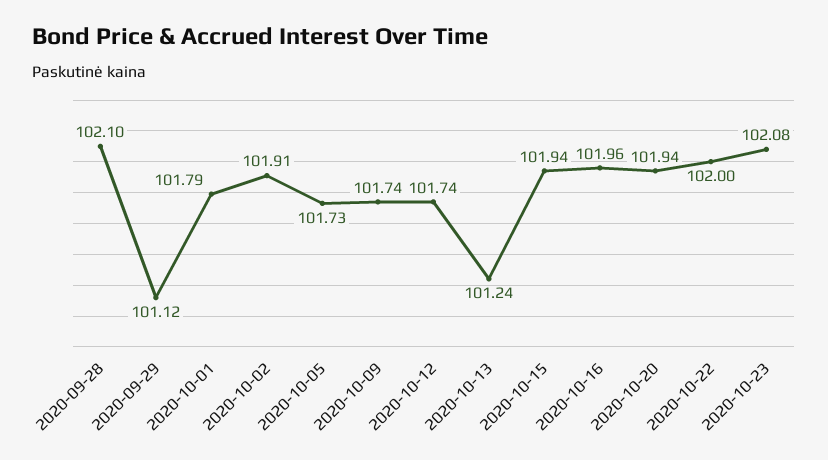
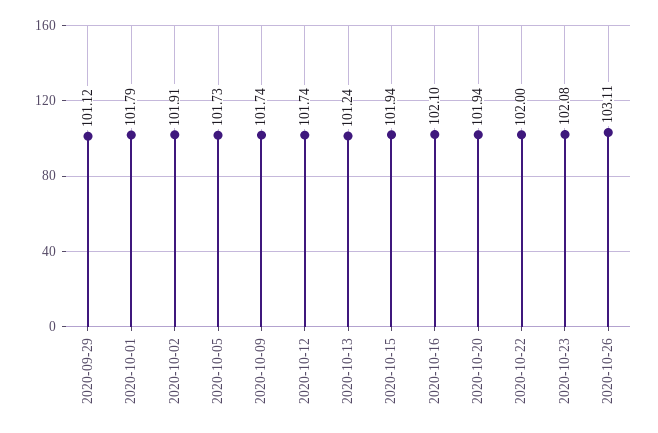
2020-09-28: 102.1 -> none
2020-10-16: 101.96 -> 102.1
2020-10-26: none -> 103.11

